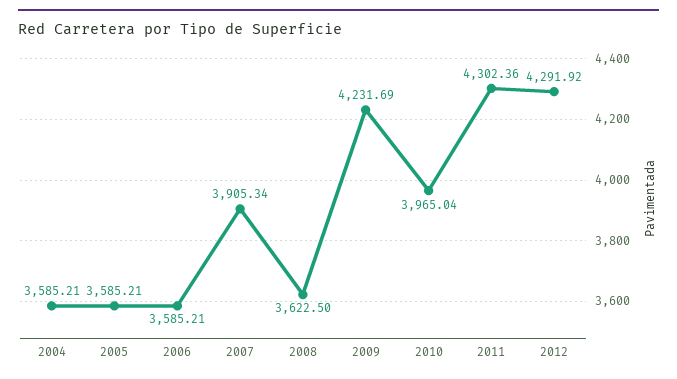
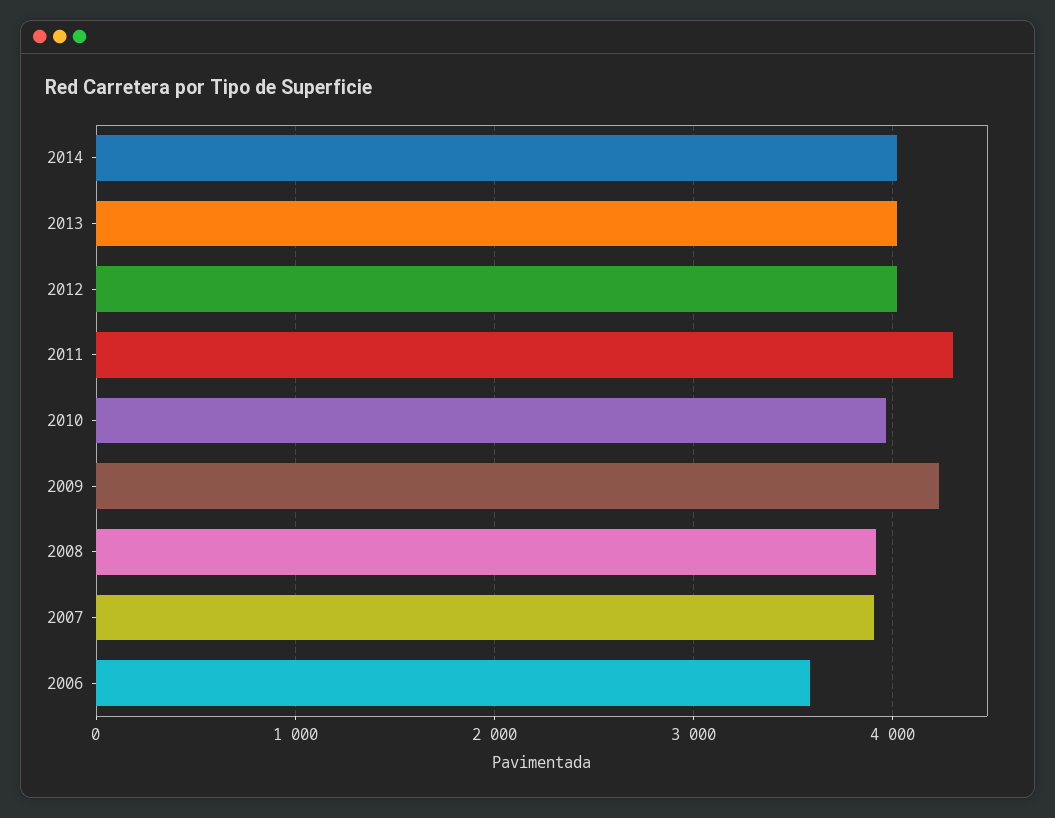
2004: 3585.21 -> none
2005: 3585.21 -> none
2008: 3622.5 -> 3900
2012: 4291.92 -> 4000
2014: none -> 4000
2013: none -> 4000

